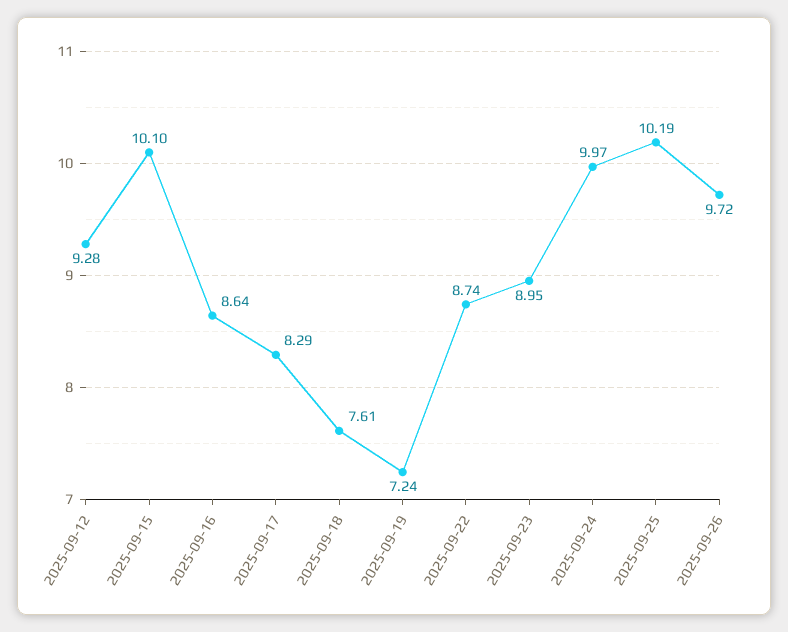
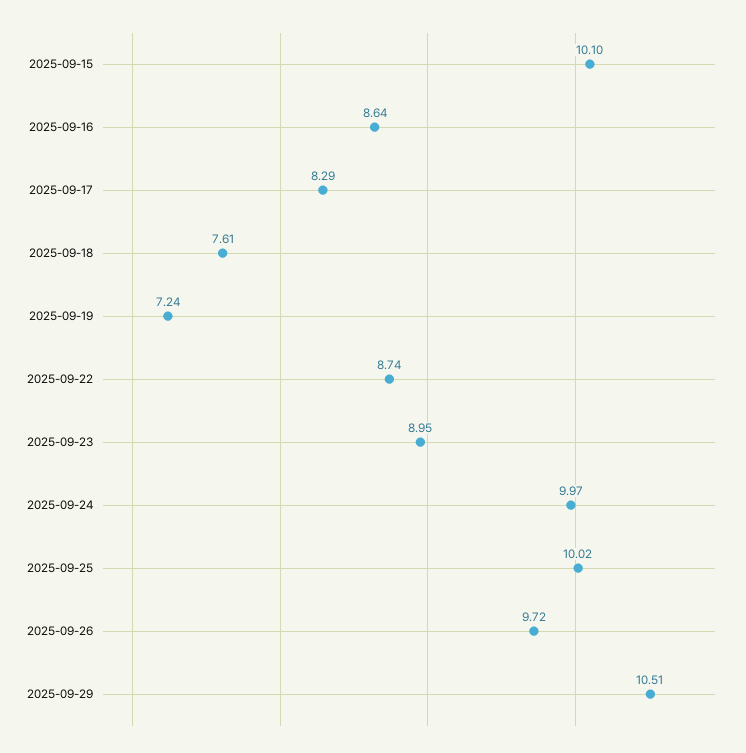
2025-09-12: 9.28 -> none
2025-09-25: 10.19 -> 10.02
2025-09-29: none -> 10.51

